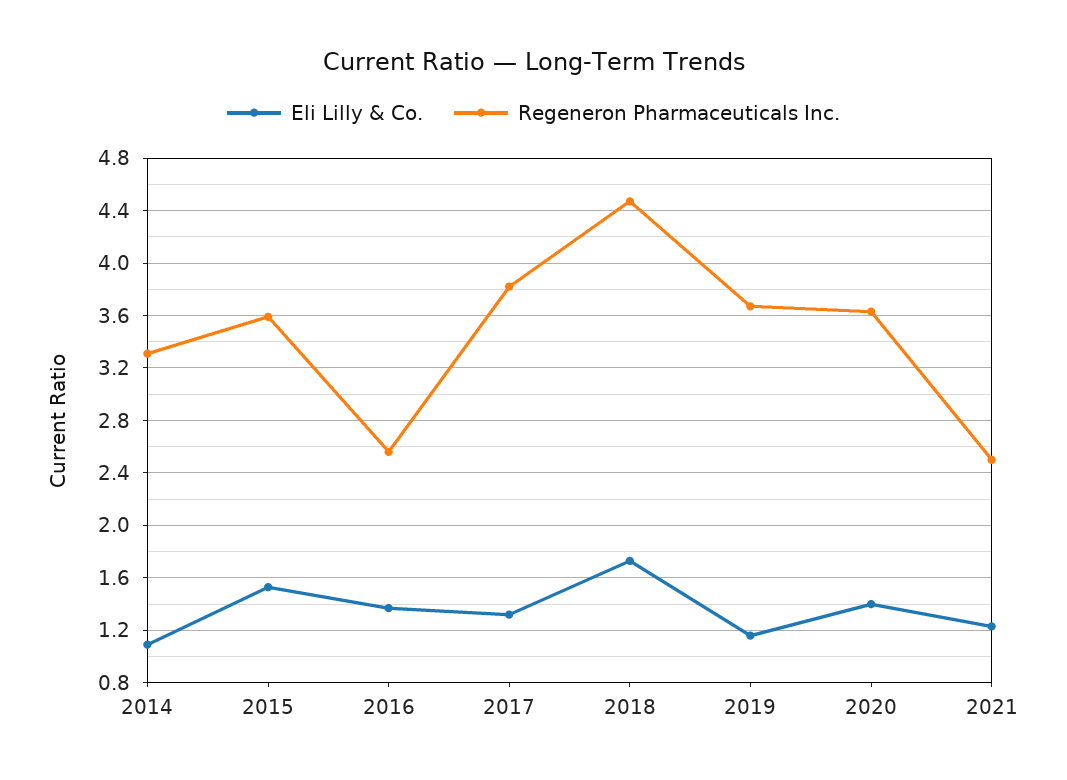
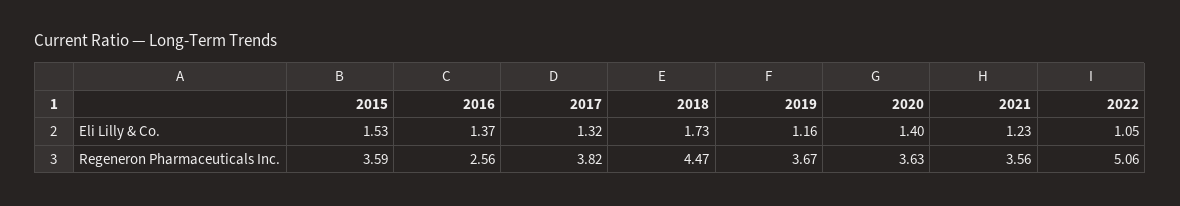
Eli Lilly & Co., 2014: 1.1 -> none
Regeneron Pharmaceuticals Inc., 2014: 3.3 -> none
Regeneron Pharmaceuticals Inc., 2021: 2.5 -> 3.56
Eli Lilly & Co., 2022: none -> 1.05
Regeneron Pharmaceuticals Inc., 2022: none -> 5.06

